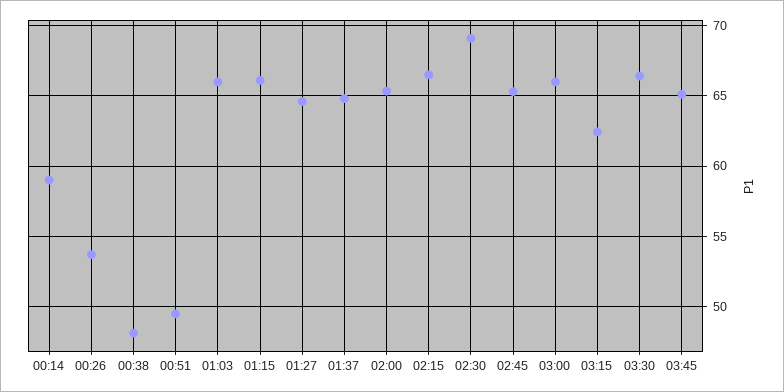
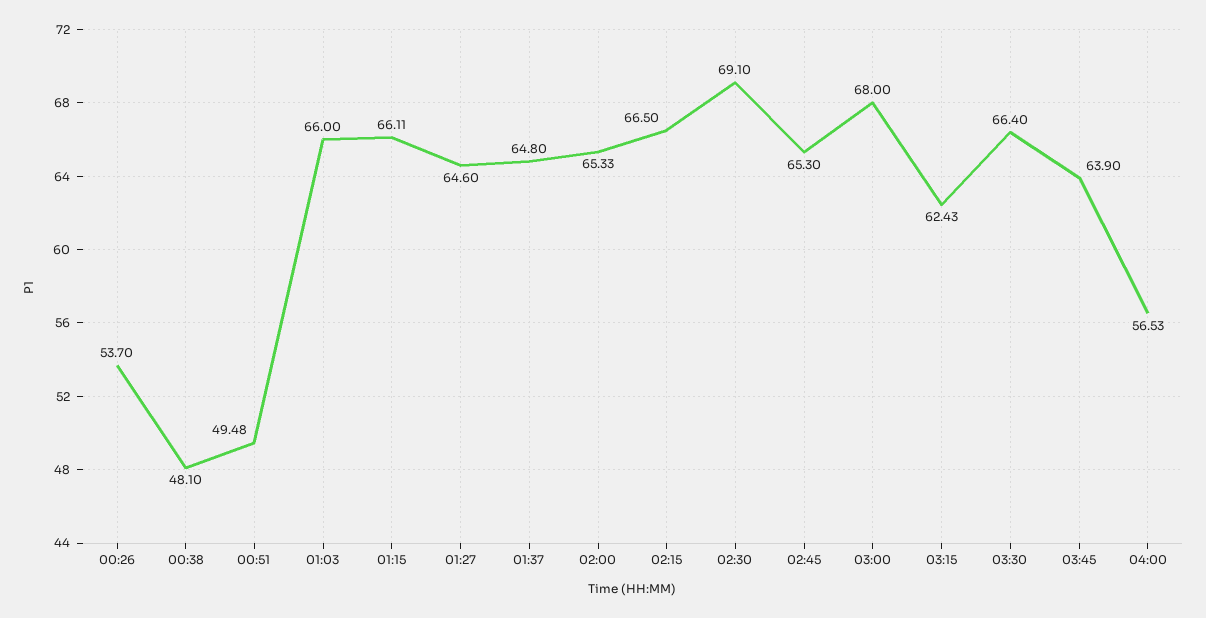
00:14: 59 -> none
03:00: 66 -> 68
03:45: 65 -> 63.9
04:00: none -> 56.53

